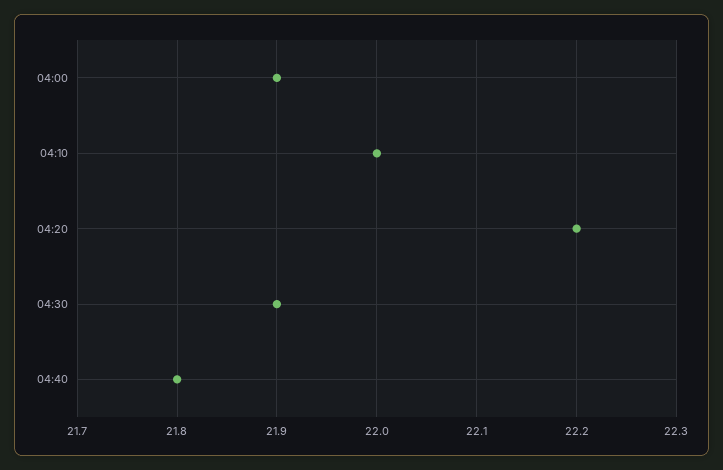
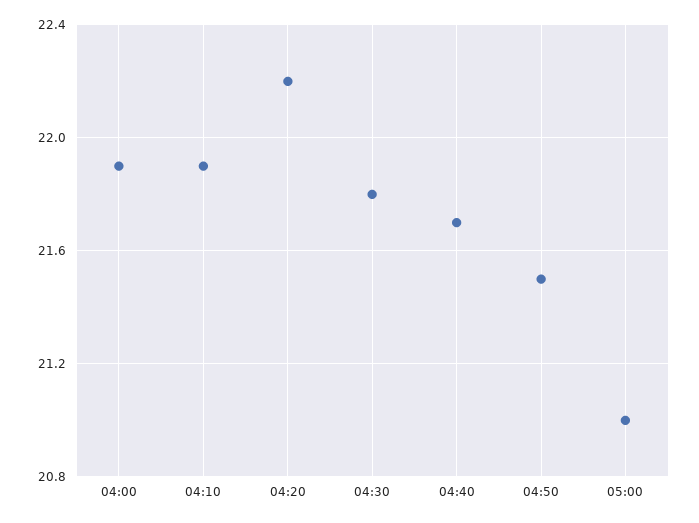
04:10: 22 -> 21.9
04:30: 21.9 -> 21.8
04:40: 21.8 -> 21.7
04:50: none -> 21.5
05:00: none -> 21

